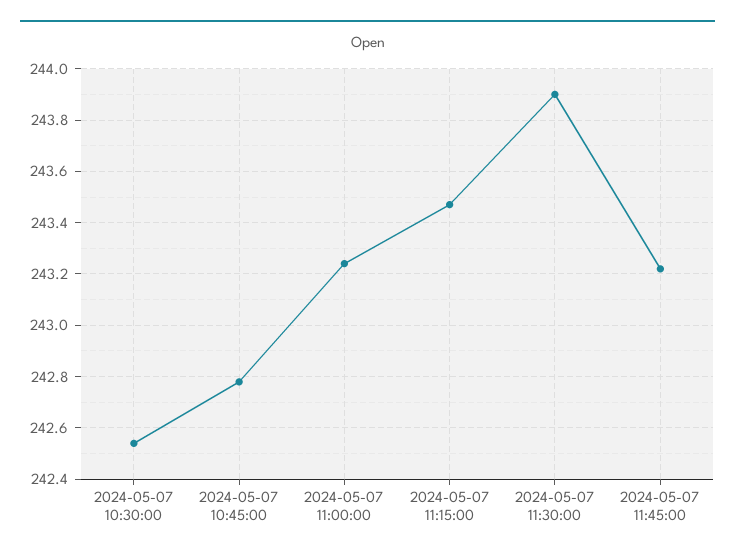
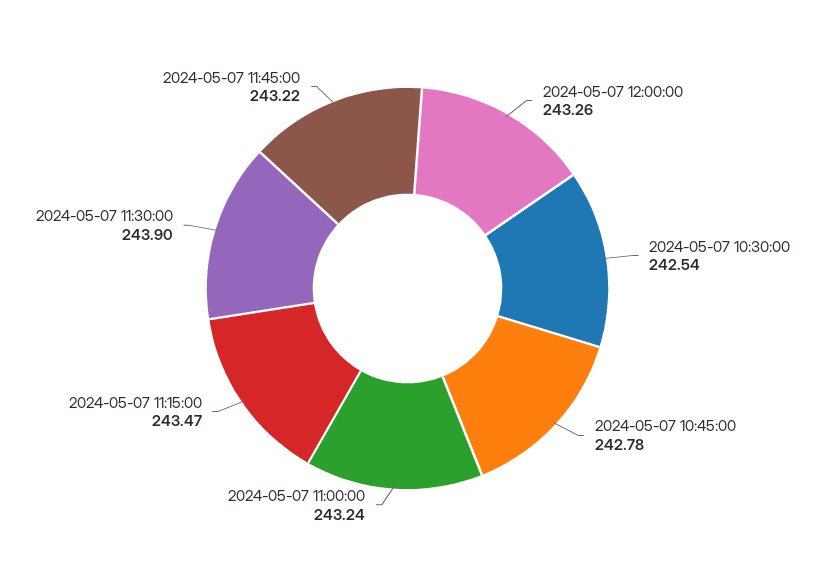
2024-05-07 12:00:00: none -> 243.26

